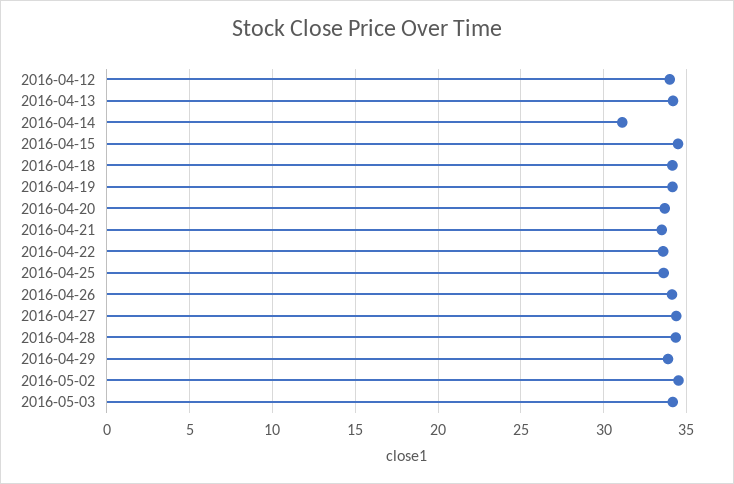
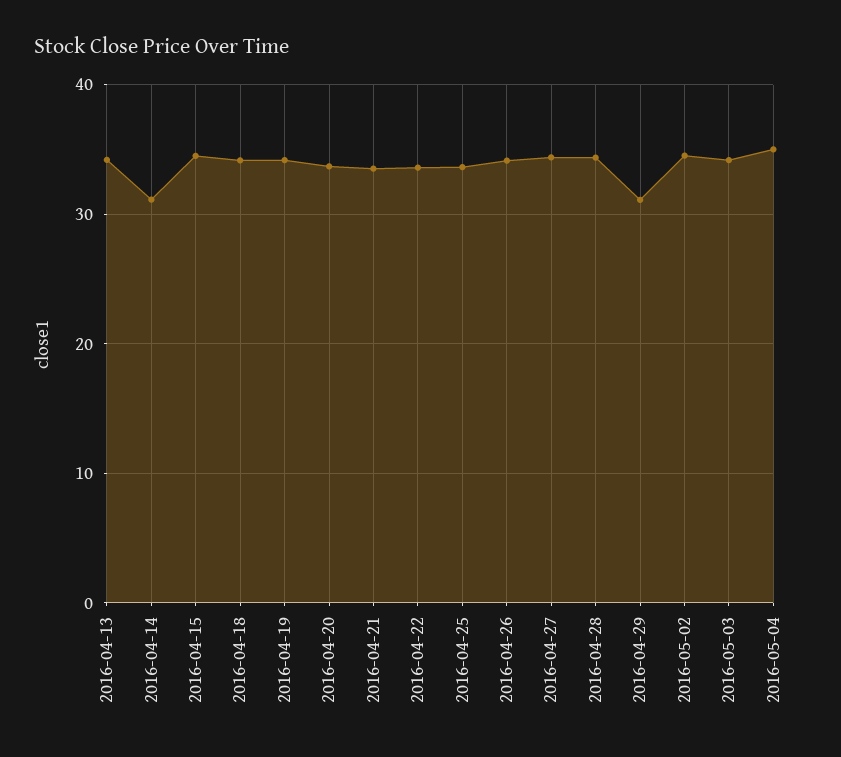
2016-04-12: 34 -> none
2016-04-29: 34 -> 31
2016-05-04: none -> 35

